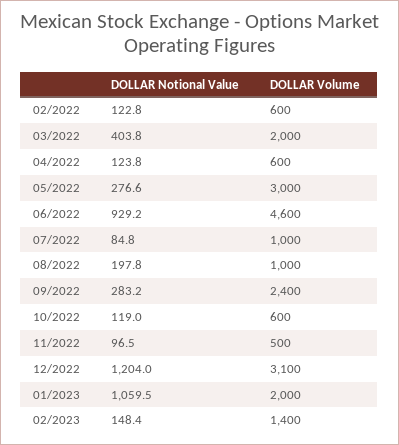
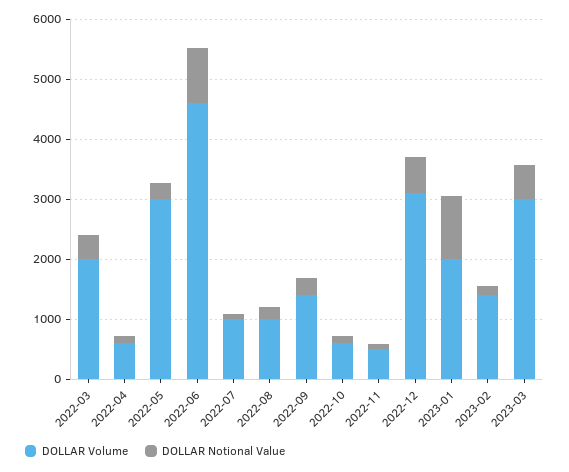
DOLLAR Notional Value, 02/2022: 122.8 -> none
DOLLAR Volume, 02/2022: 600 -> none
DOLLAR Volume, 09/2022: 2400 -> 1400
DOLLAR Notional Value, 12/2022: 1204 -> 600
DOLLAR Volume, 2023-03: none -> 3000
DOLLAR Notional Value, 2023-03: none -> 600

